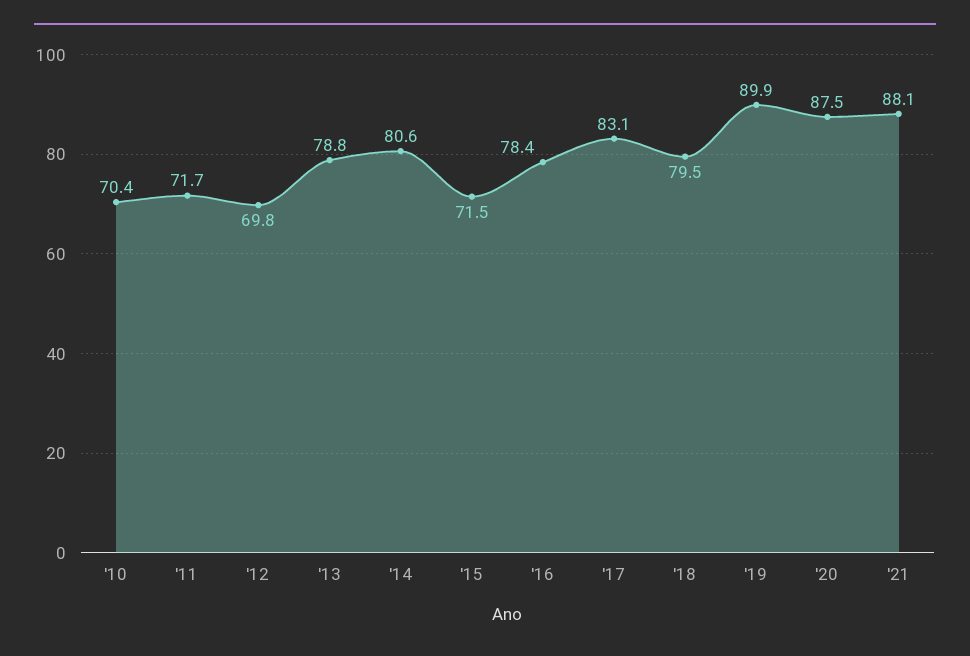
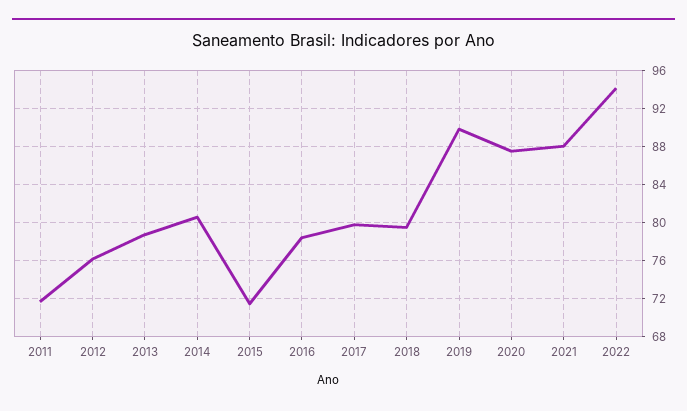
'10: 70.4 -> none
'12: 69.8 -> 76
'17: 83.1 -> 80
2022: none -> 94

